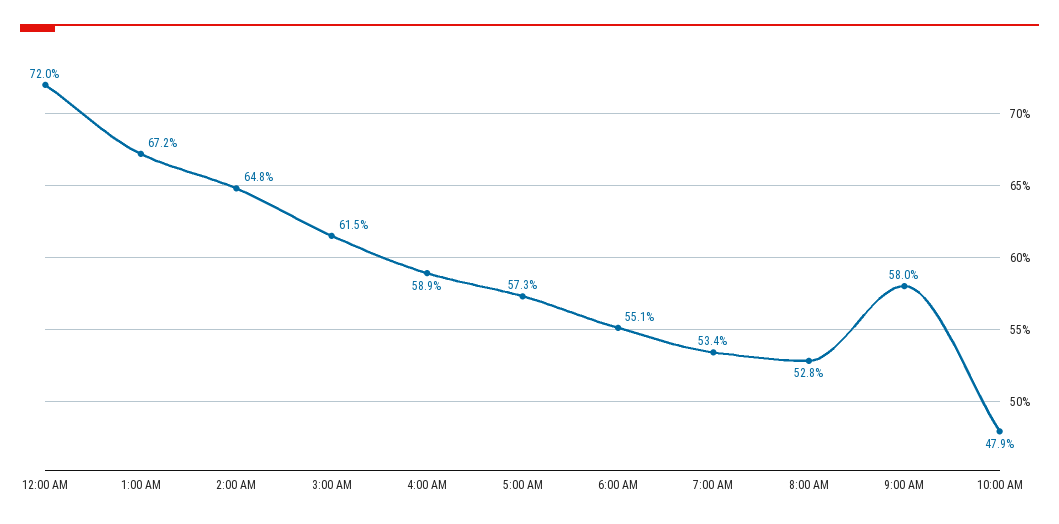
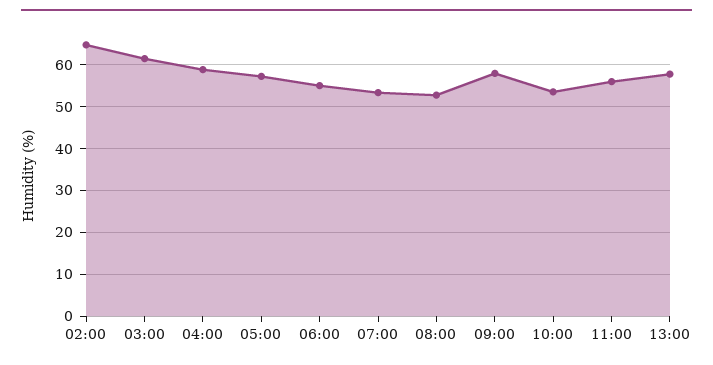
12:00 AM: 72 -> none
1:00 AM: 67.2 -> none
10:00 AM: 47.9 -> 54
11:00: none -> 56
13:00: none -> 58

